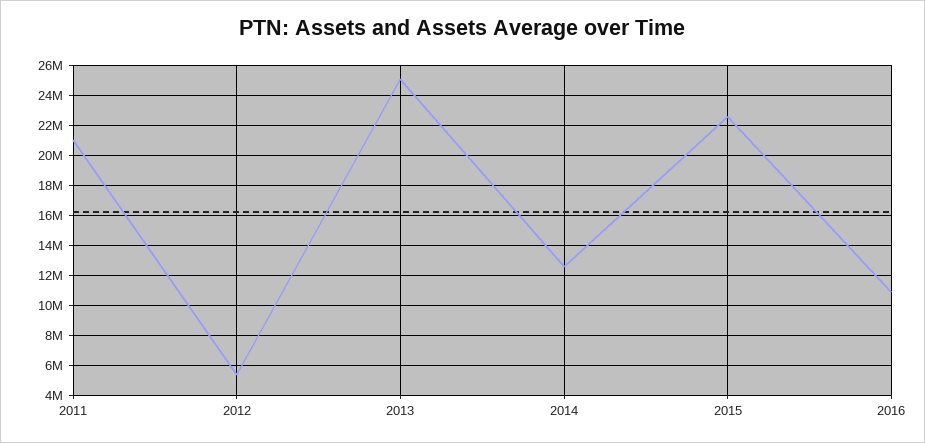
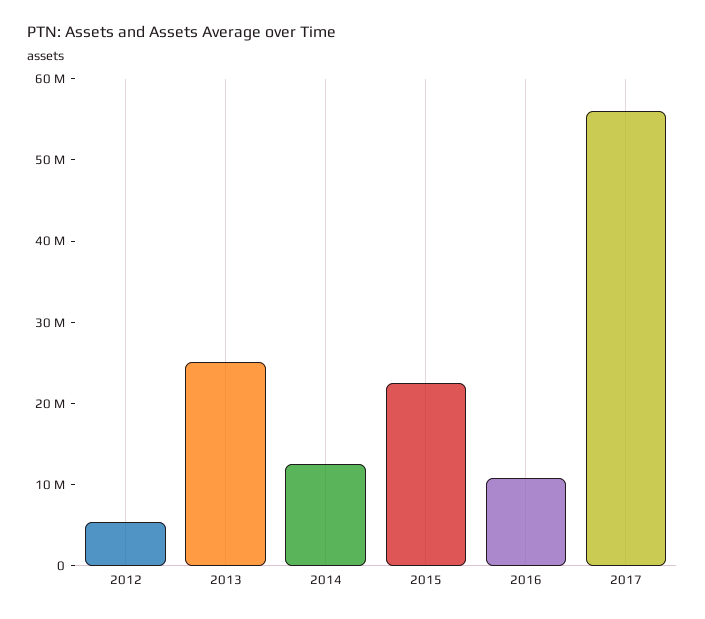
2011: 21000000 -> none
2017: none -> 56000000

